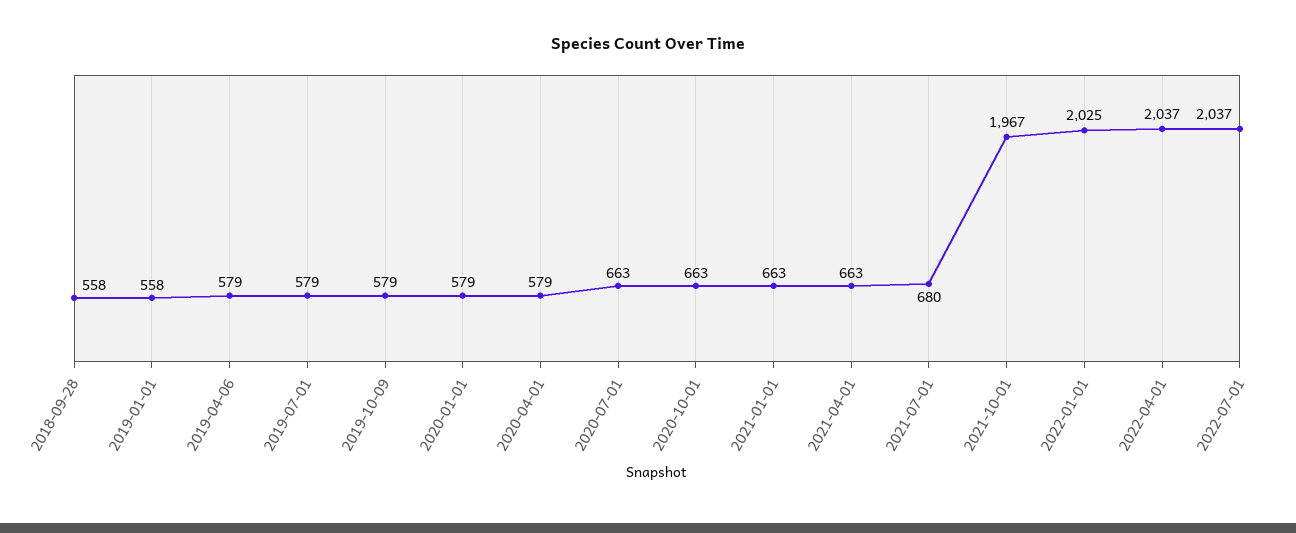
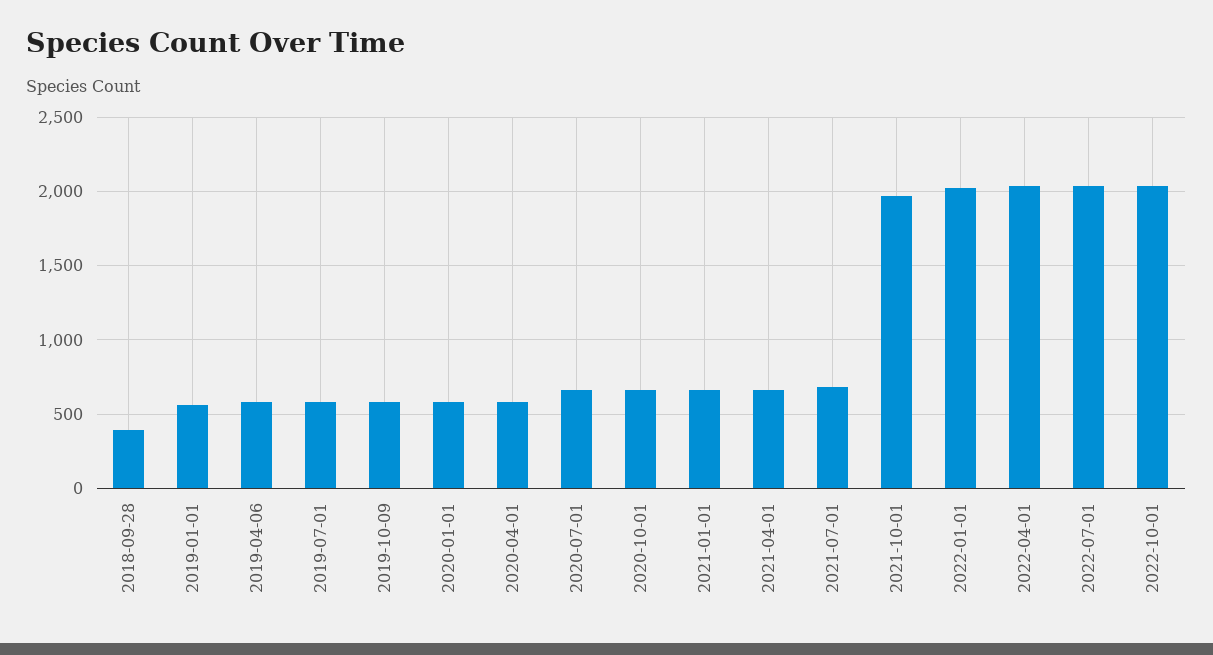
2018-09-28: 558 -> 400
2022-10-01: none -> 2050

